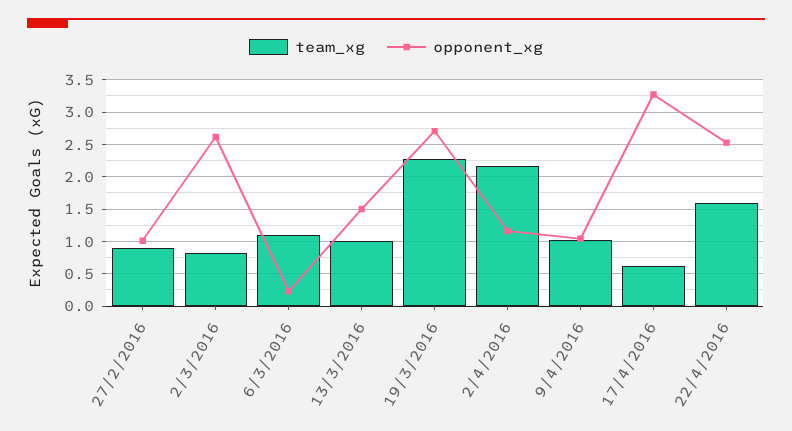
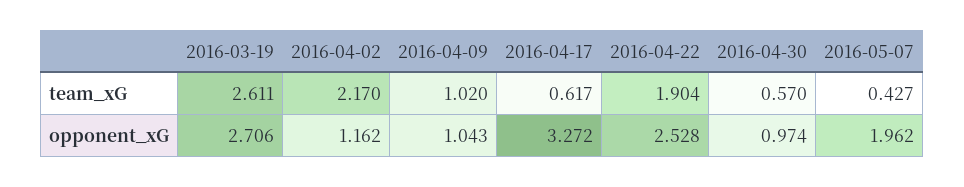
team_xg, 27/2/2016: 0.9 -> none
opponent_xg, 27/2/2016: 1 -> none
team_xg, 2/3/2016: 0.8 -> none
opponent_xg, 2/3/2016: 2.6 -> none
team_xg, 6/3/2016: 1.1 -> none
opponent_xg, 6/3/2016: 0.2 -> none
team_xg, 13/3/2016: 1 -> none
opponent_xg, 13/3/2016: 1.5 -> none
team_xg, 19/3/2016: 2.3 -> 2.611
team_xg, 22/4/2016: 1.6 -> 1.904
team_xg, 2016-04-30: none -> 0.57
team_xg, 2016-05-07: none -> 0.427
opponent_xg, 2016-04-30: none -> 0.974
opponent_xg, 2016-05-07: none -> 1.962

